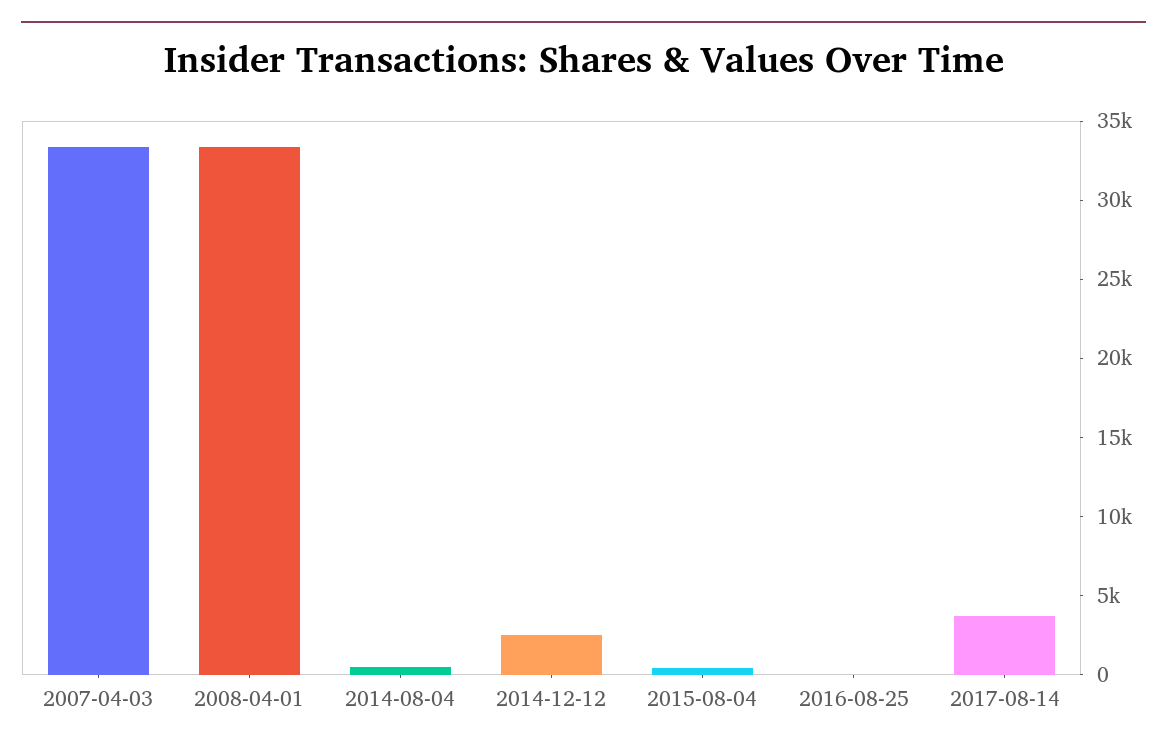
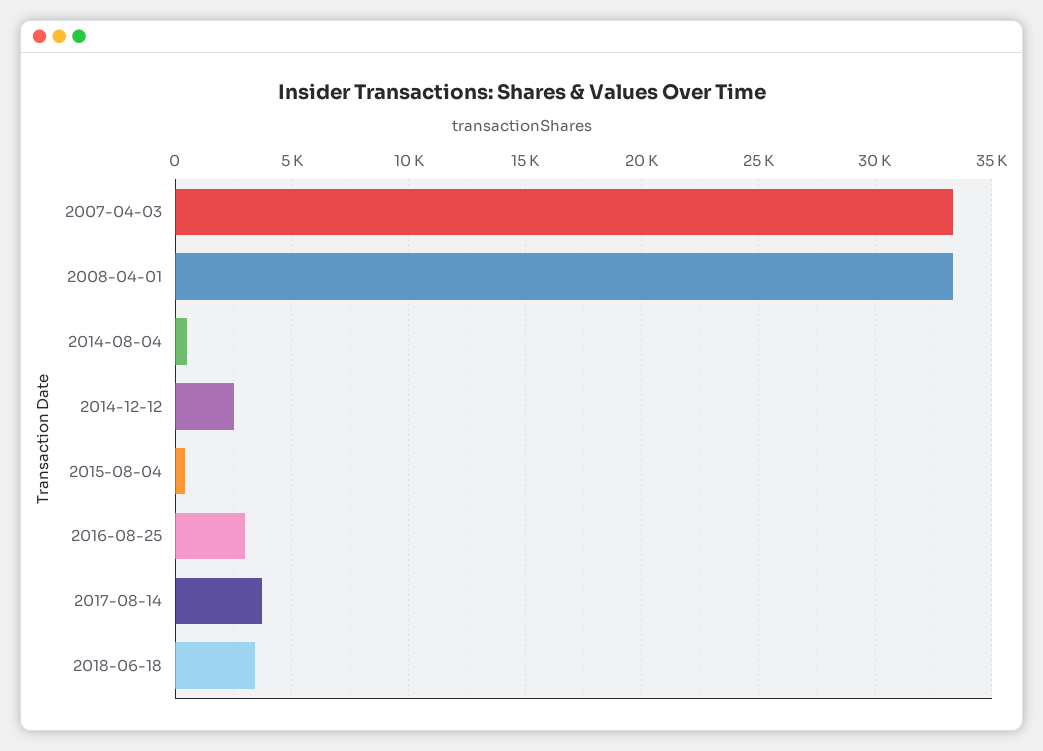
2016-08-25: 0 -> 3000
2018-06-18: none -> 3500

